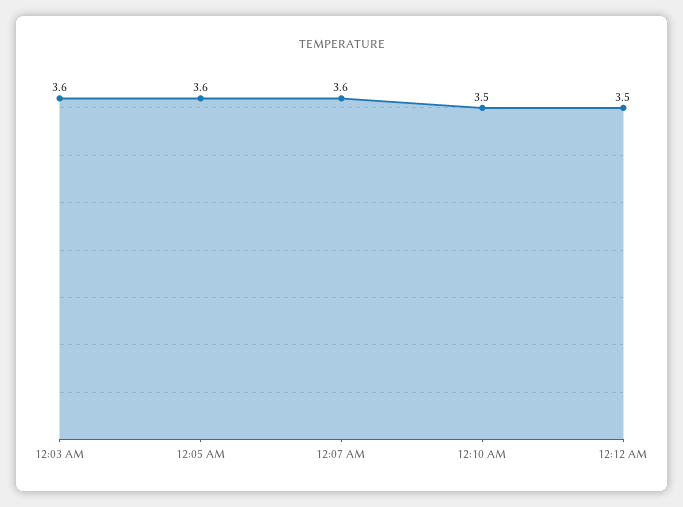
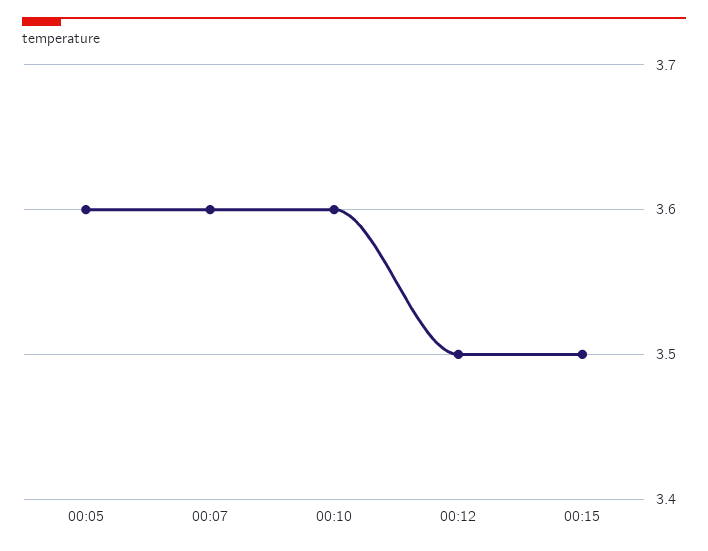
12:03 AM: 3.6 -> none
12:10 AM: 3.5 -> 3.6
00:15: none -> 3.5

